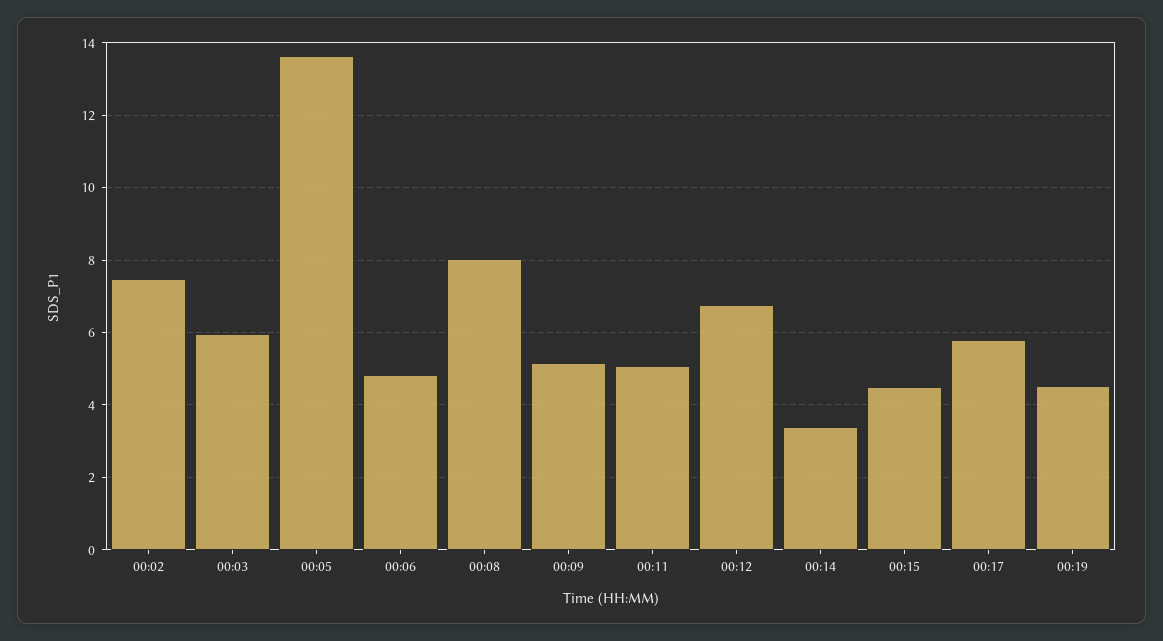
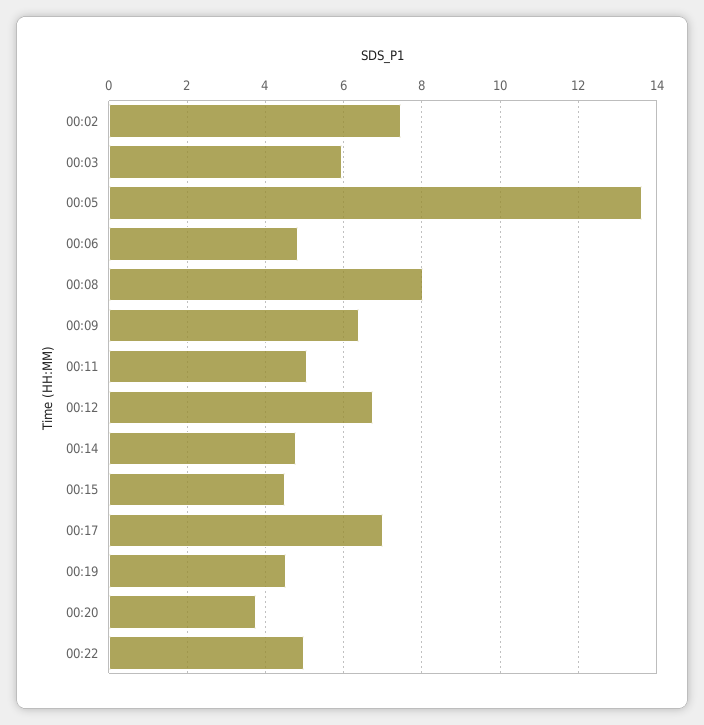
00:09: 5.2 -> 6.4
00:14: 3.4 -> 4.8
00:17: 5.8 -> 7
00:20: none -> 3.8
00:22: none -> 5

